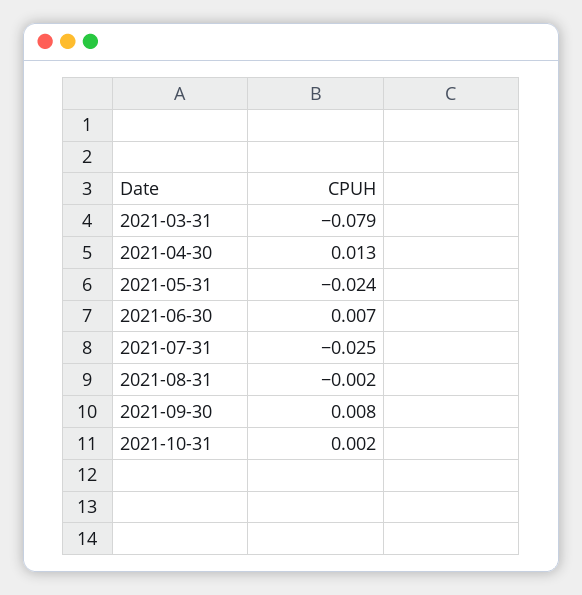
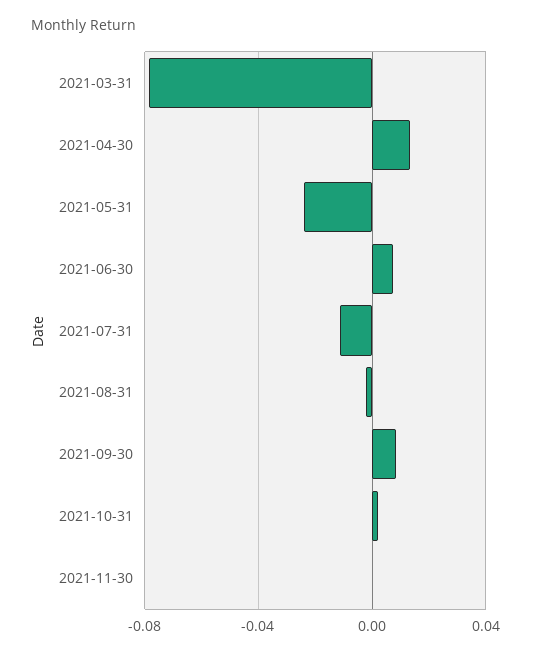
2021-07-31: -0.025 -> -0.01
2021-11-30: none -> 0

